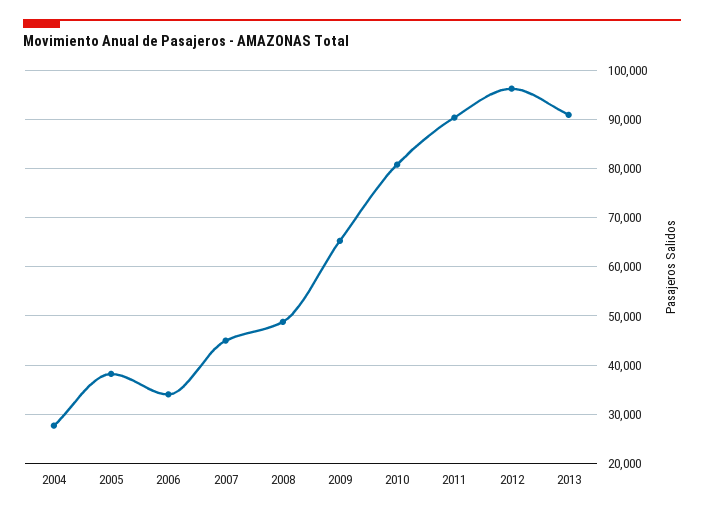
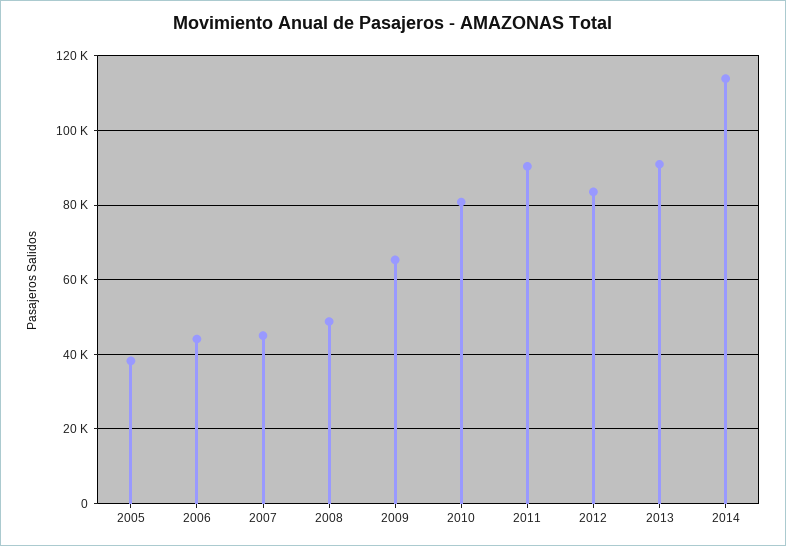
2004: 28000 -> none
2006: 34000 -> 44000
2012: 96000 -> 84000
2014: none -> 114000

